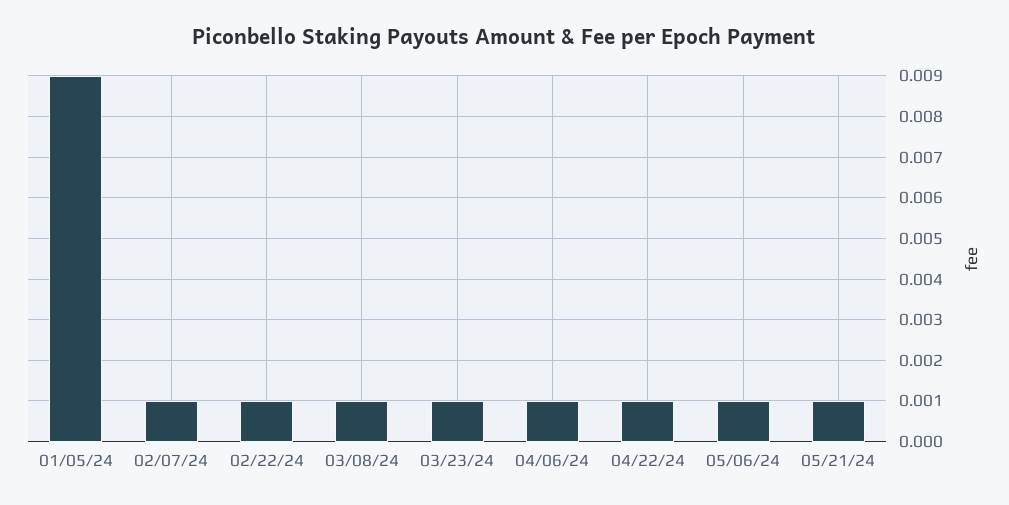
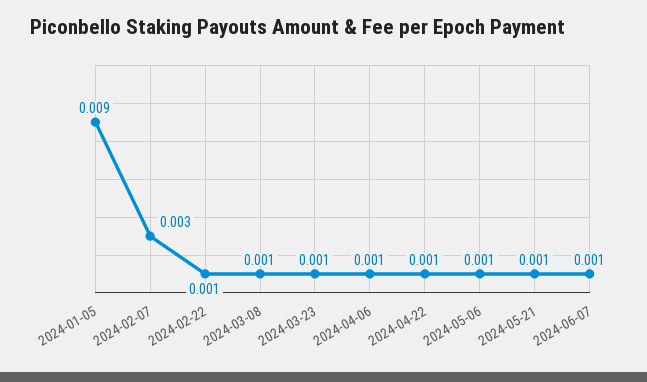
02/07/24: 0.001 -> 0.003
2024-06-07: none -> 0.001

